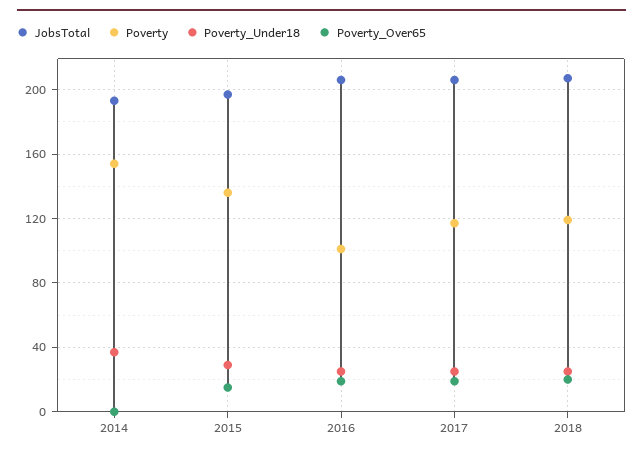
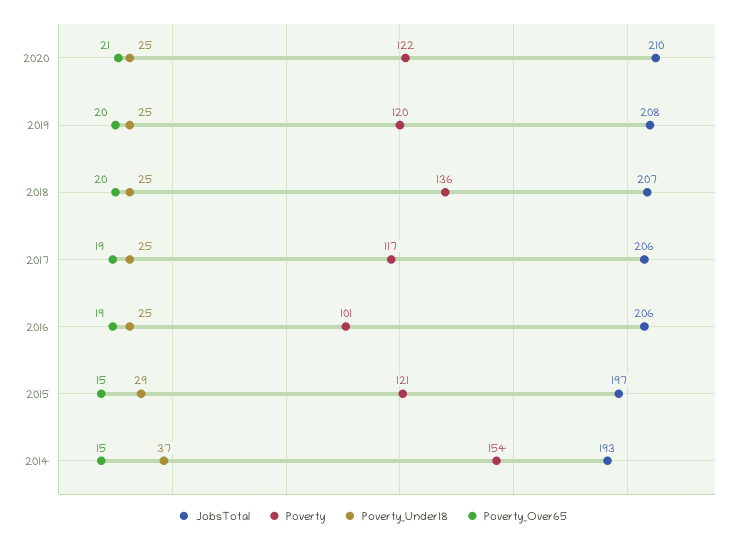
Poverty_Over65, 2014: 0 -> 15
Poverty, 2015: 135 -> 121
Poverty, 2018: 120 -> 136
JobsTotal, 2020: none -> 210
Poverty, 2020: none -> 122
Poverty_Under18, 2020: none -> 25
Poverty_Over65, 2020: none -> 21
JobsTotal, 2019: none -> 208
Poverty, 2019: none -> 120
Poverty_Under18, 2019: none -> 25
Poverty_Over65, 2019: none -> 20

